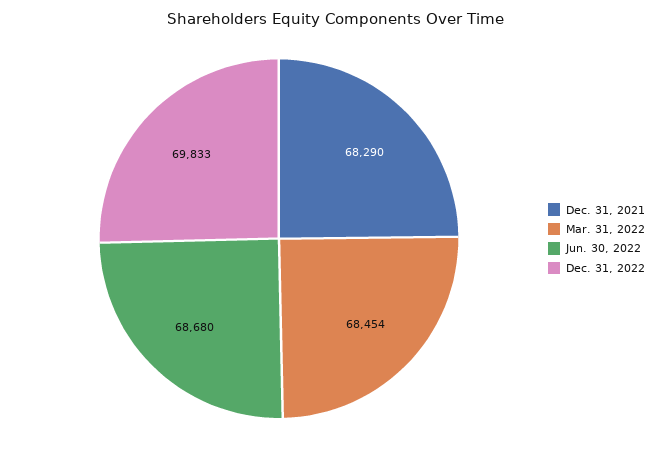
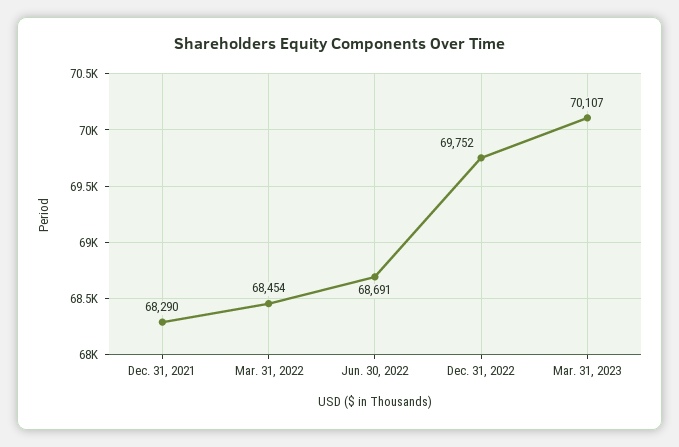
Jun. 30, 2022: 68680 -> 68691
Dec. 31, 2022: 69833 -> 69752
Mar. 31, 2023: none -> 70107

